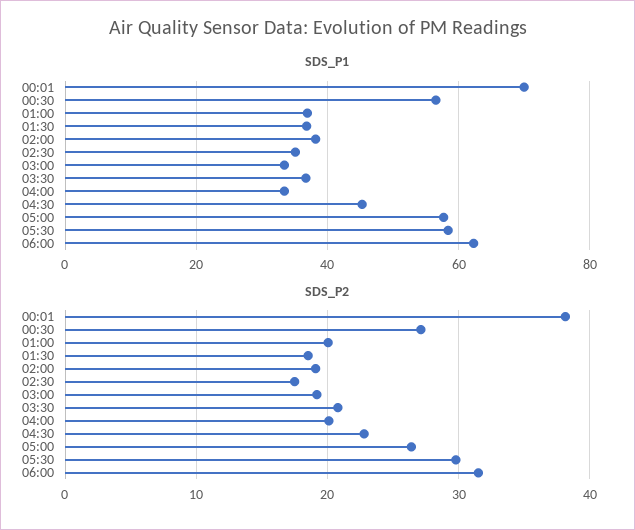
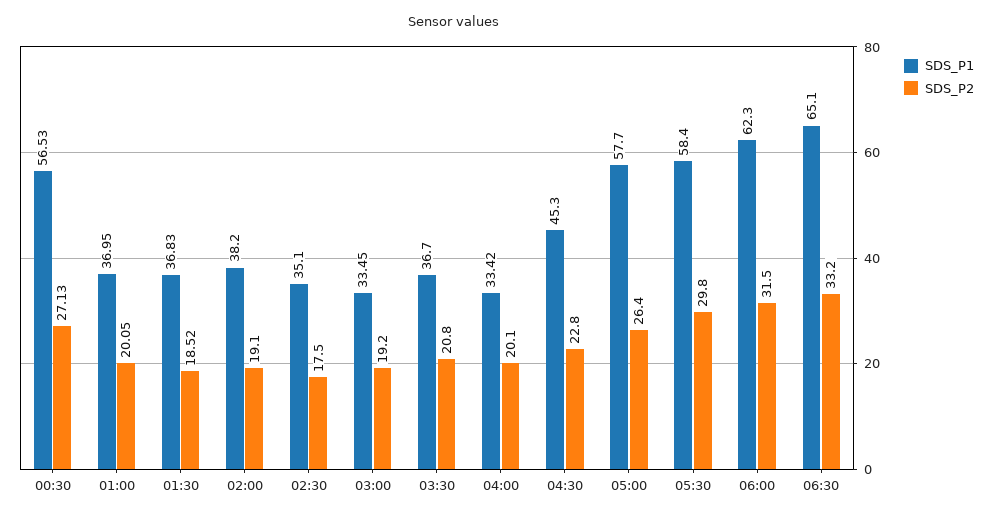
SDS_P1, 00:01: 70 -> none
SDS_P2, 00:01: 38 -> none
SDS_P1, 06:30: none -> 65.1
SDS_P2, 06:30: none -> 33.2

